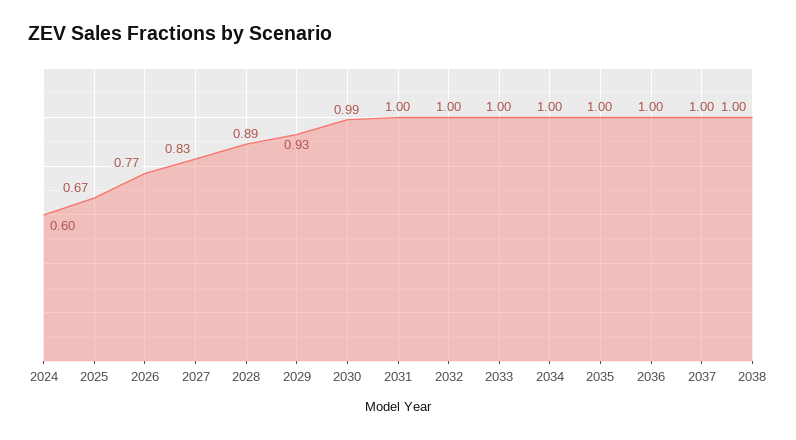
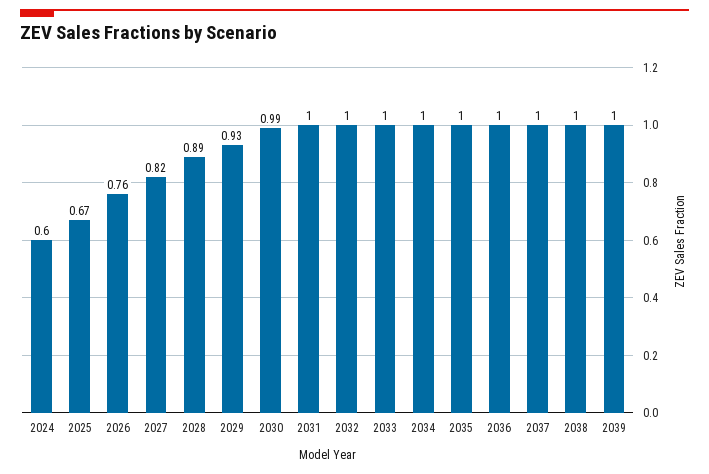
2026: 0.77 -> 0.76
2027: 0.83 -> 0.82
2039: none -> 1

